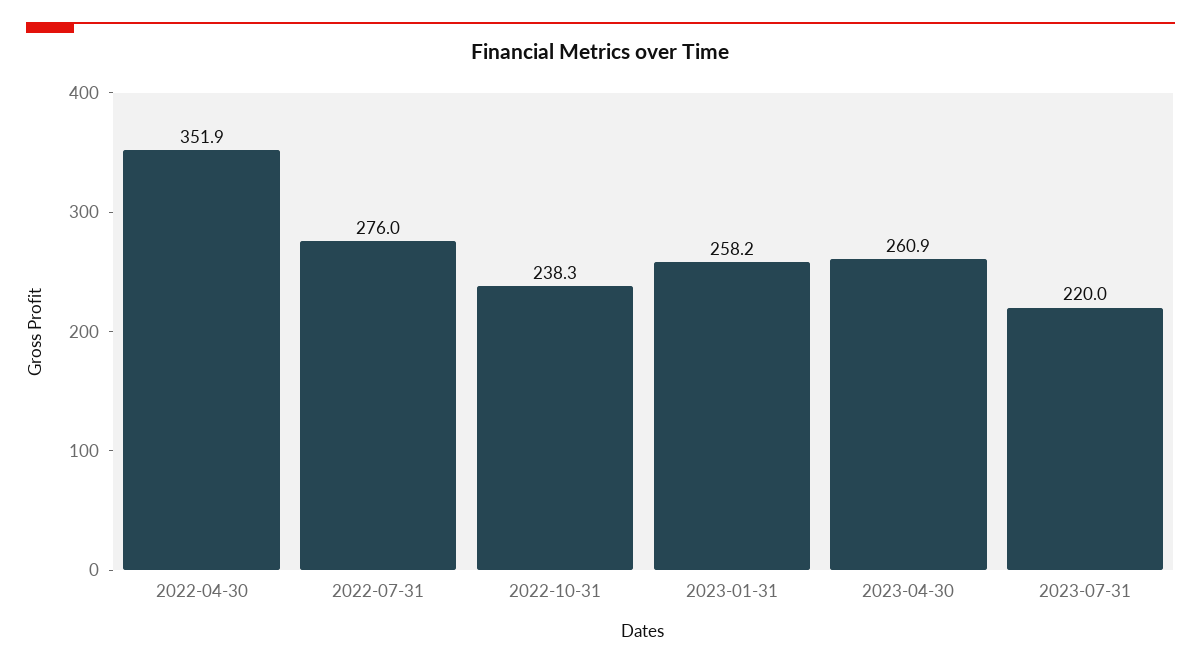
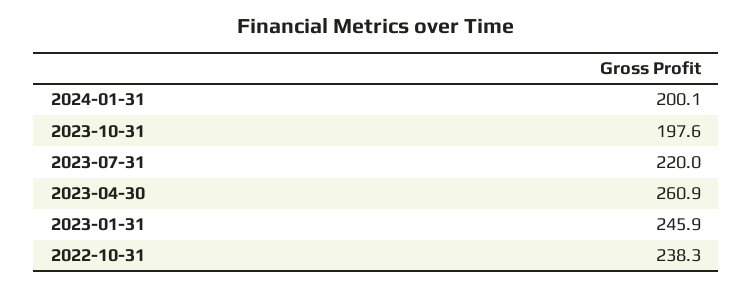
2022-04-30: 351.9 -> none
2022-07-31: 276 -> none
2023-01-31: 258.2 -> 245.9
2024-01-31: none -> 200.1
2023-10-31: none -> 197.6

